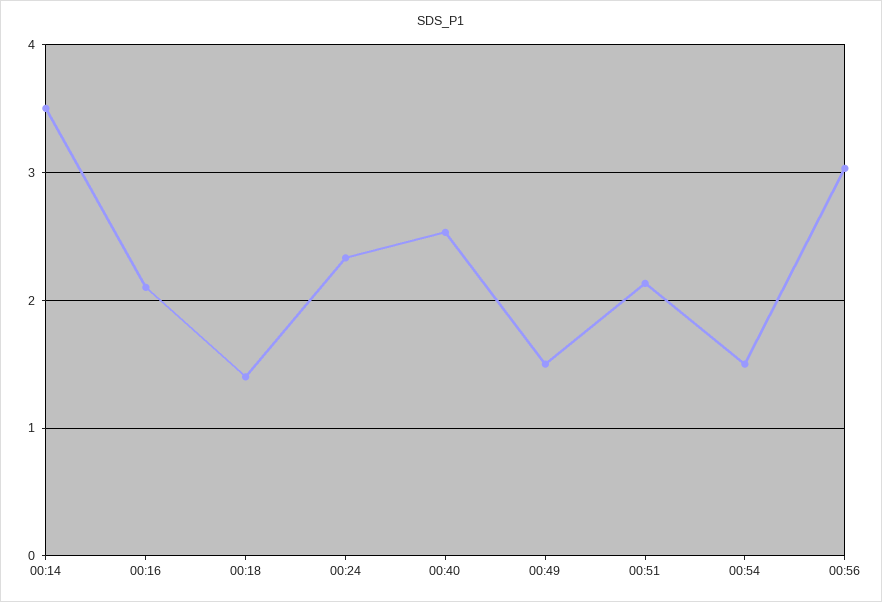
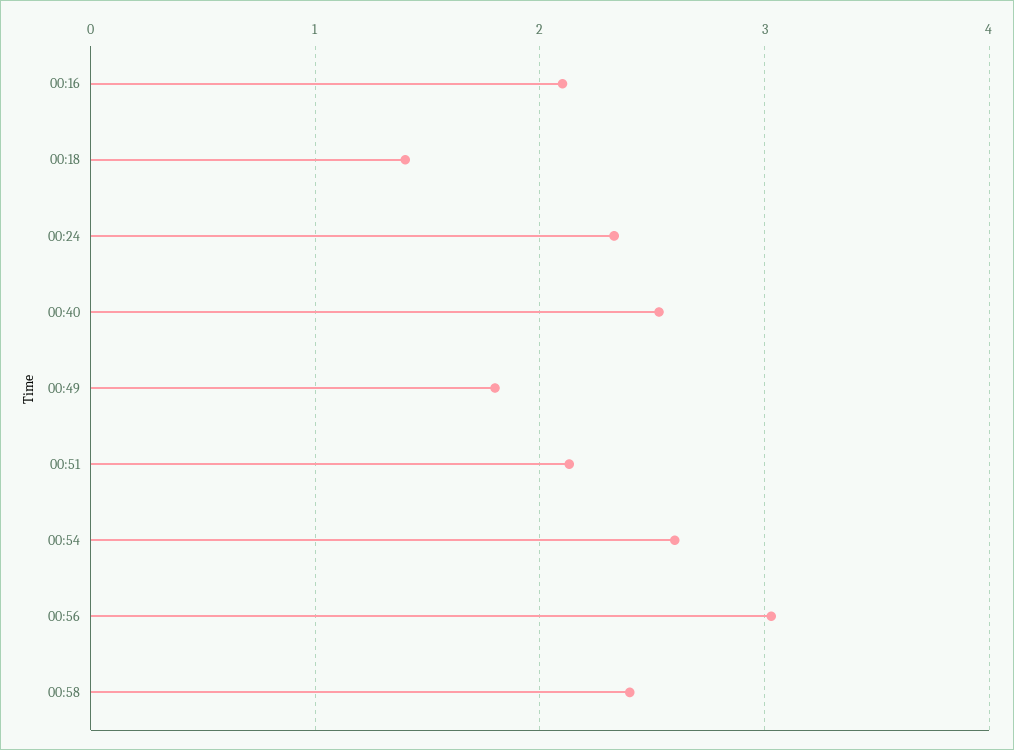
00:14: 3.5 -> none
00:49: 1.5 -> 1.8
00:54: 1.5 -> 2.6
00:58: none -> 2.4

